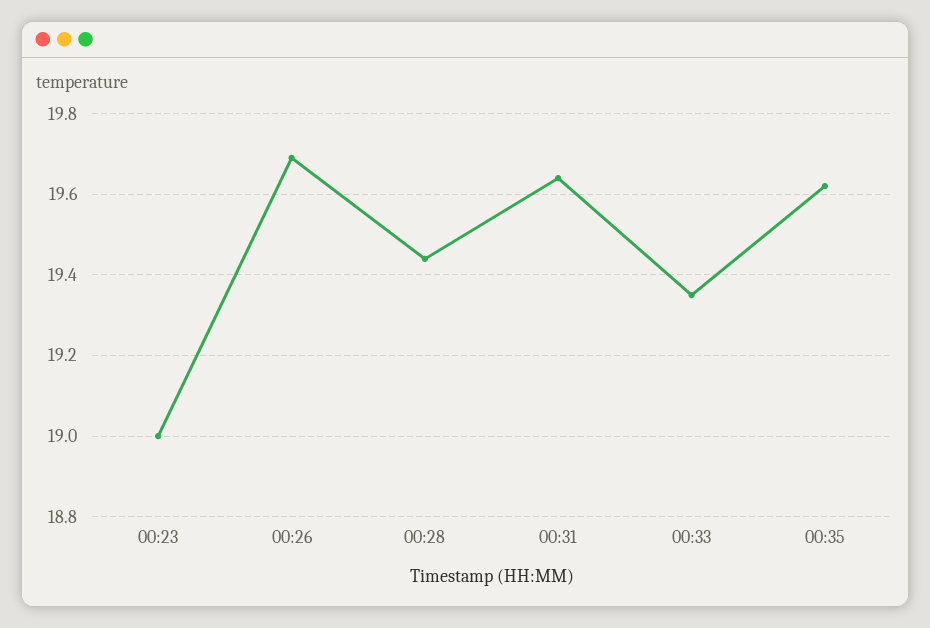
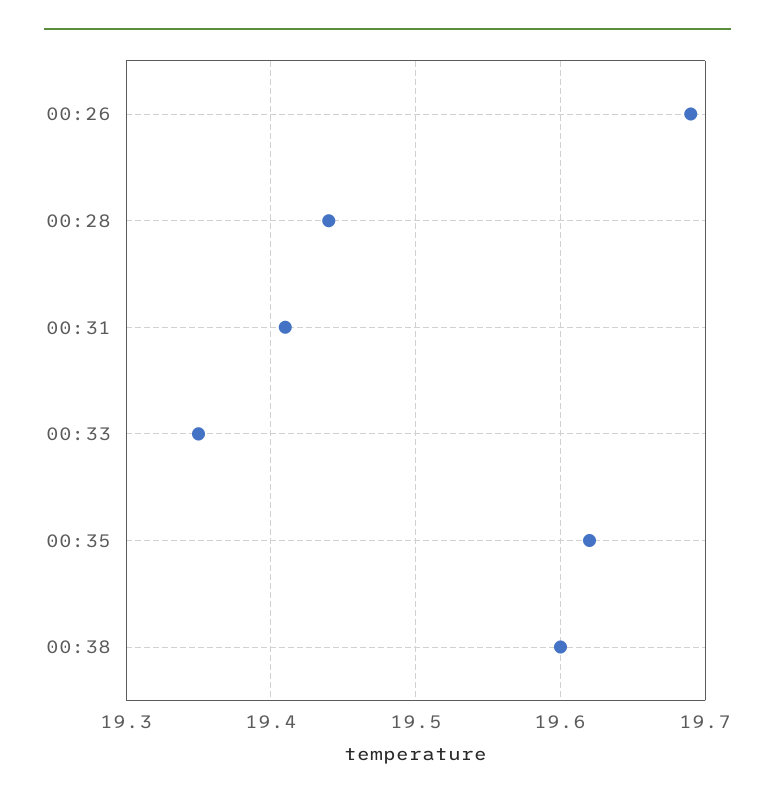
00:23: 19 -> none
00:31: 19.65 -> 19.41
00:38: none -> 19.6

